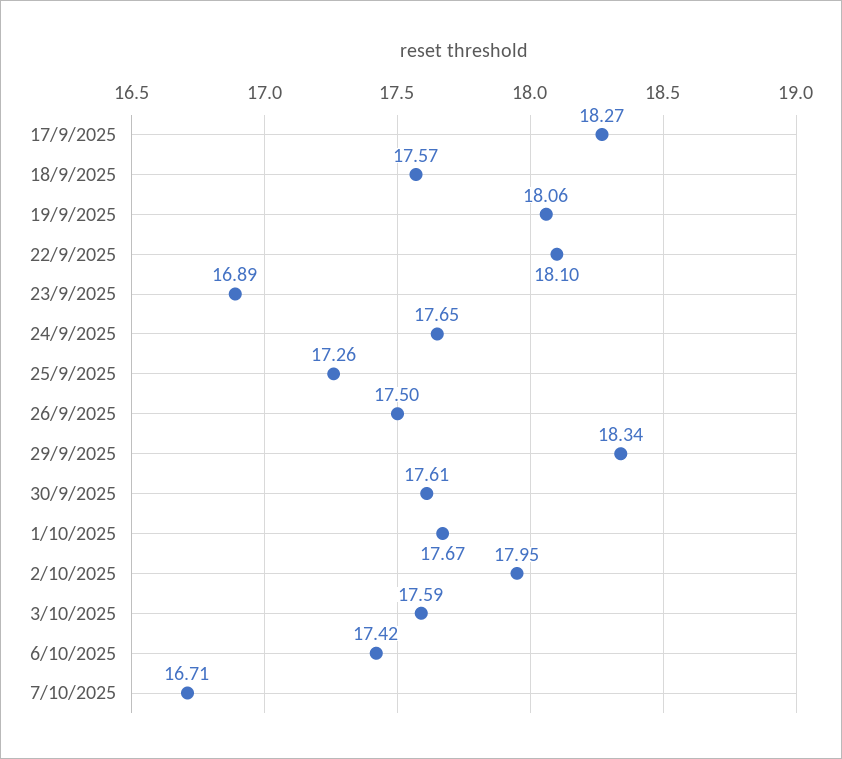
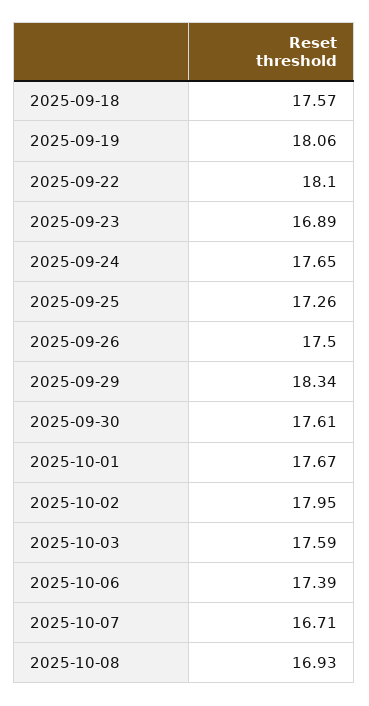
17/9/2025: 18.27 -> none
6/10/2025: 17.42 -> 17.39
2025-10-08: none -> 16.93

